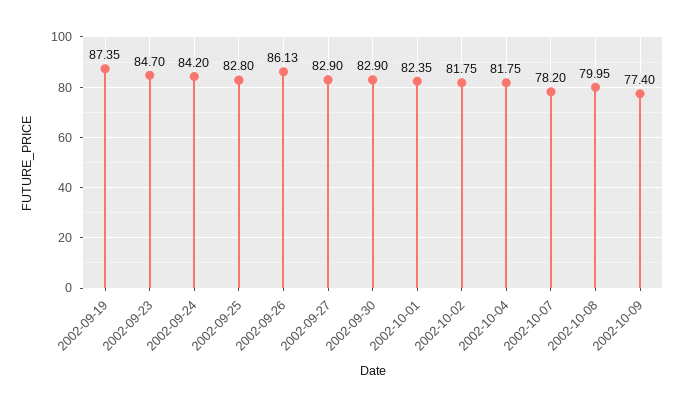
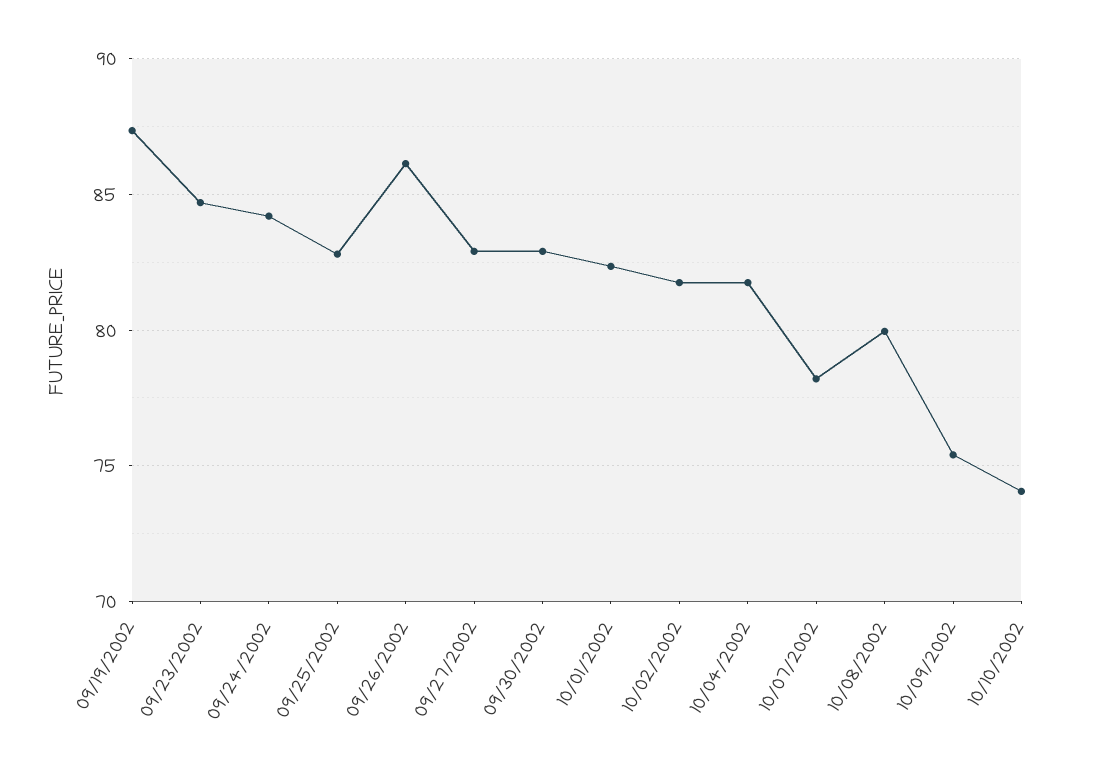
2002-10-09: 77.4 -> 75.5
10/10/2002: none -> 74

